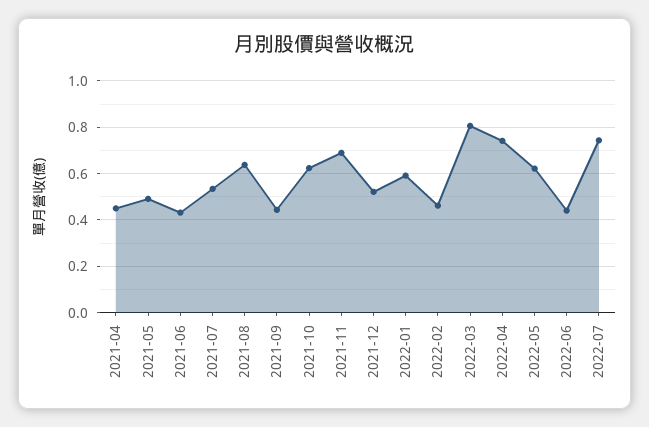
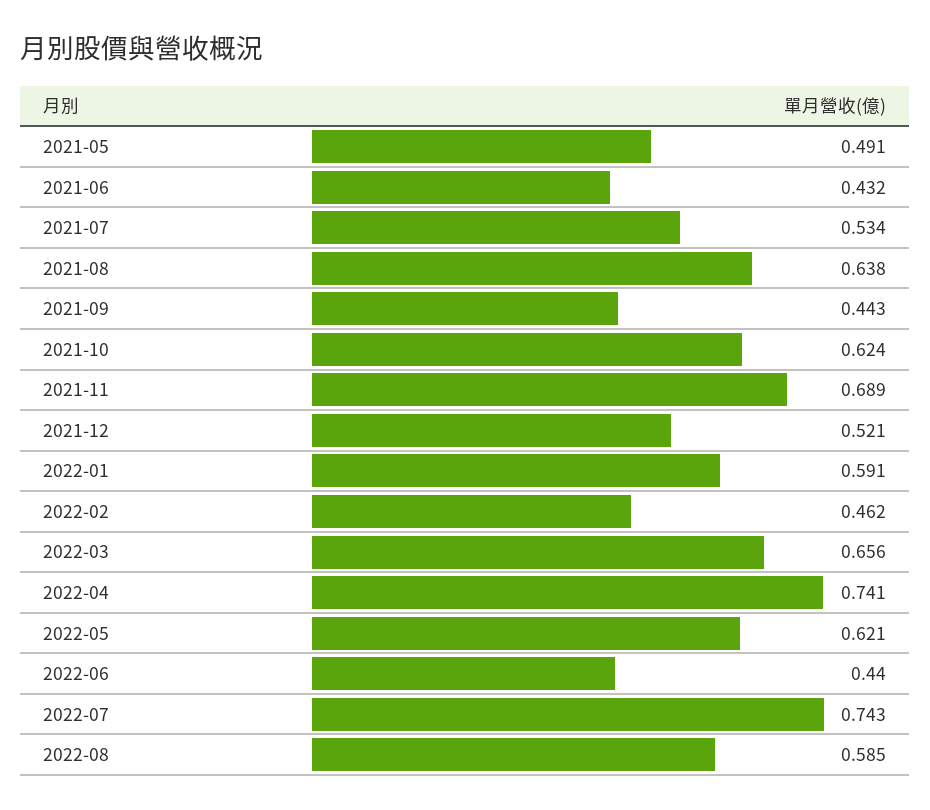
2021-04: 0.45 -> none
2022-03: 0.8 -> 0.656
2022-08: none -> 0.585

